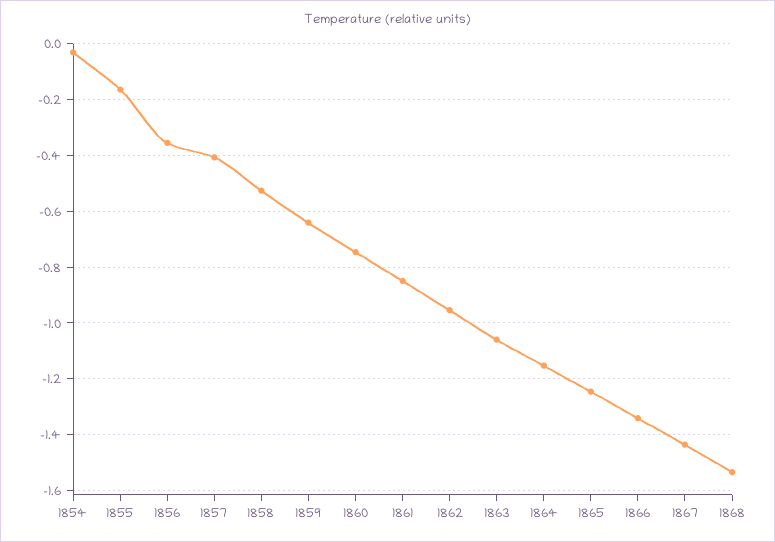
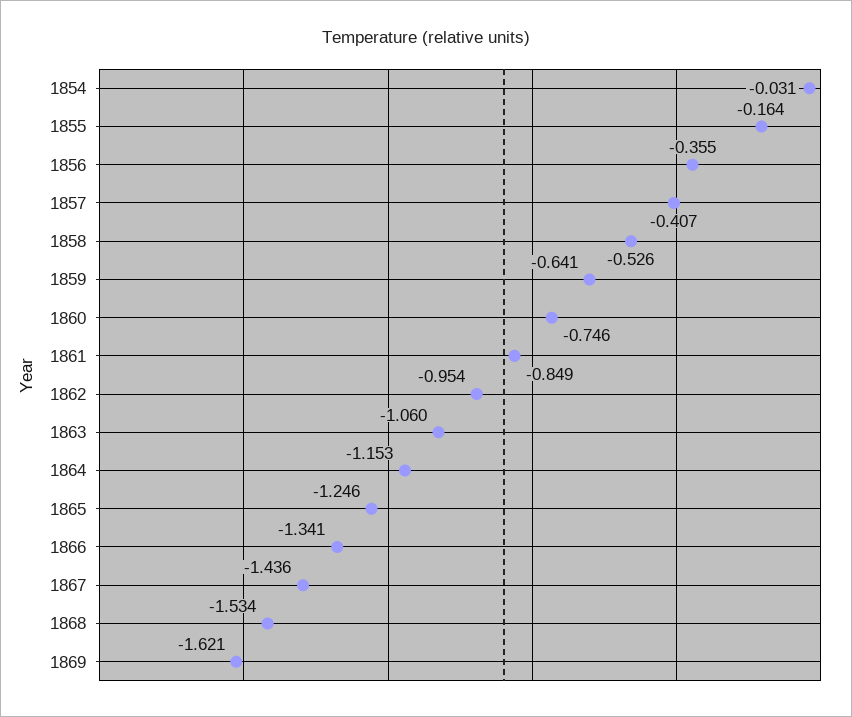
1869: none -> -1.621

